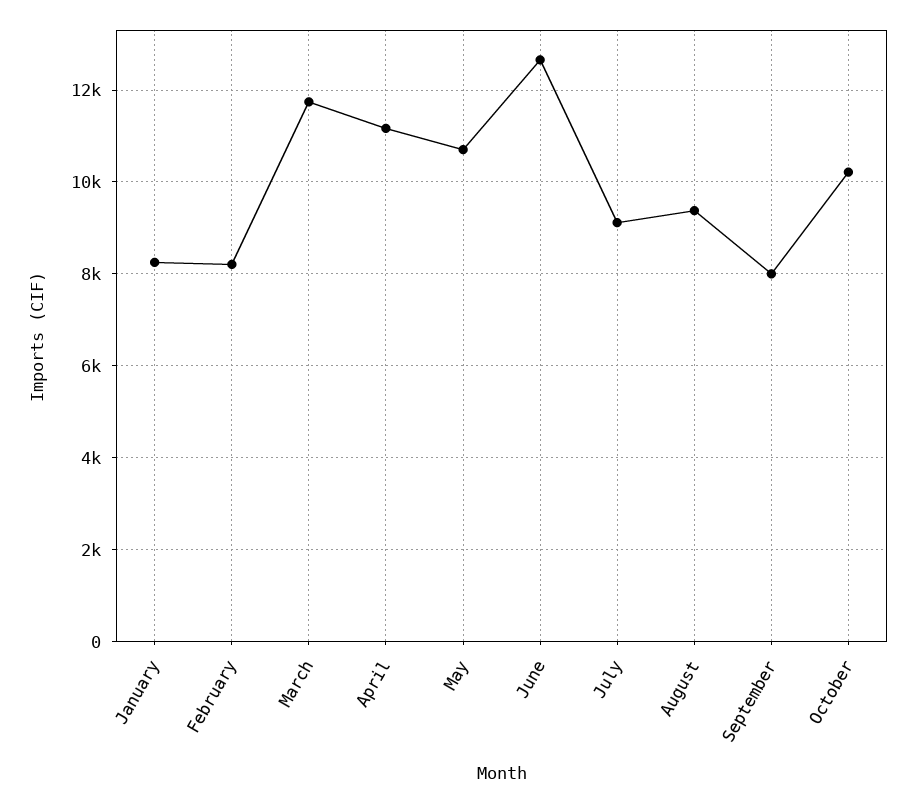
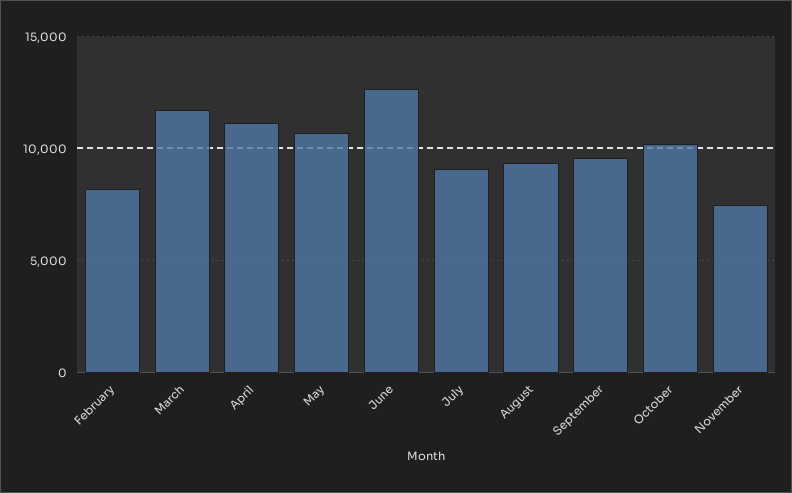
January: 8200 -> none
September: 8000 -> 9500
November: none -> 7500

